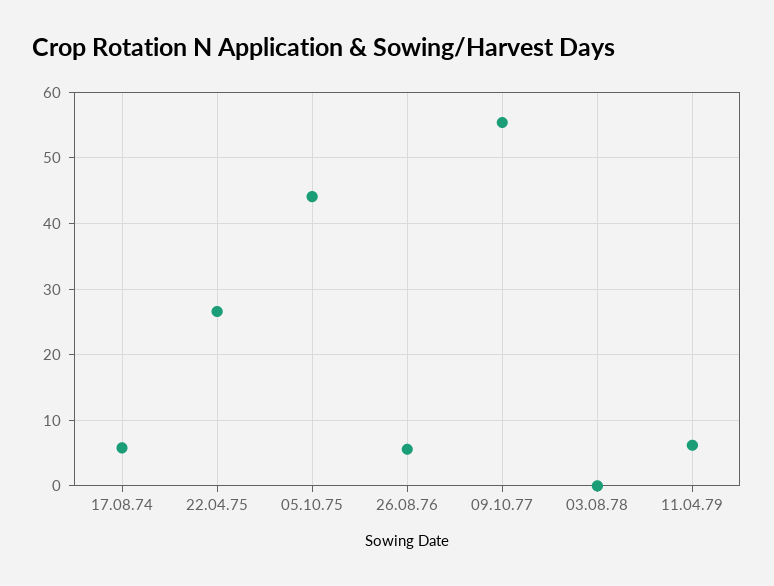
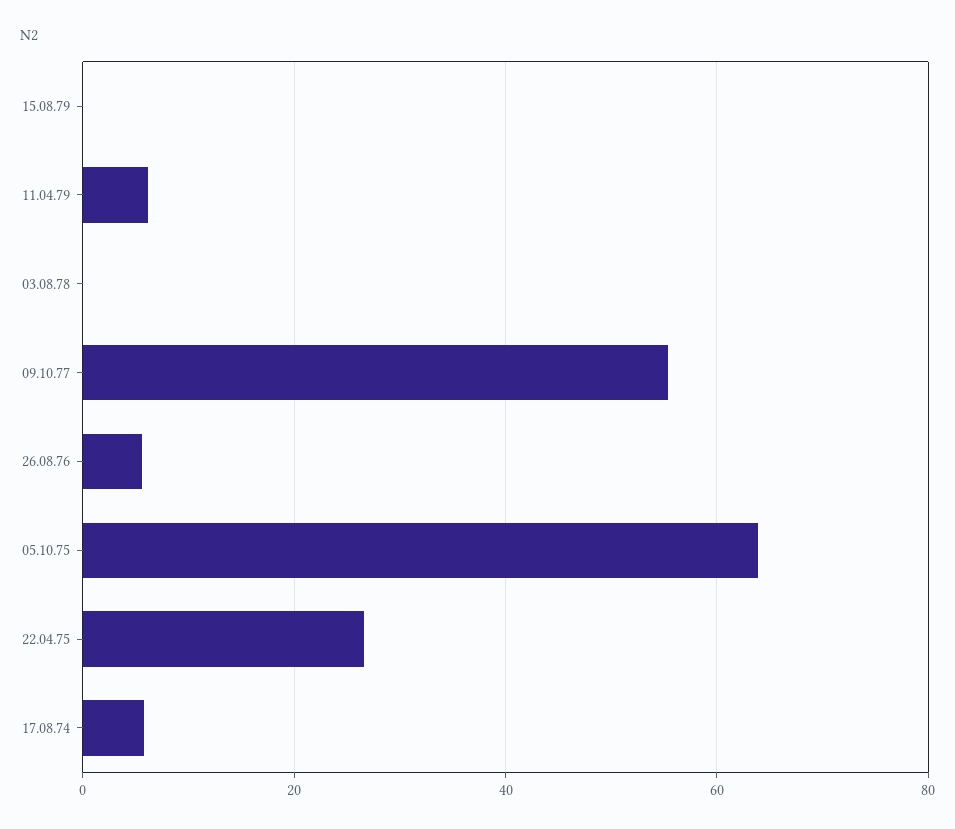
05.10.75: 44 -> 64
15.08.79: none -> 0

